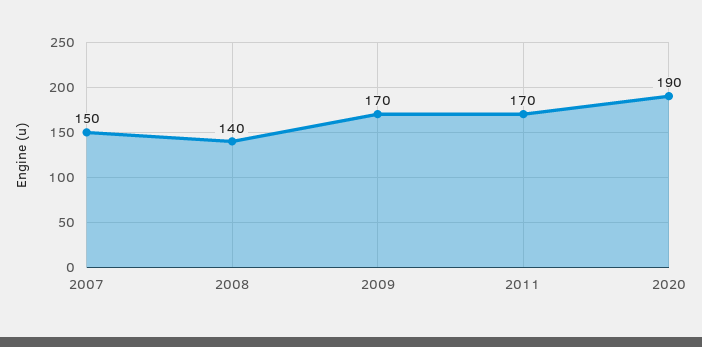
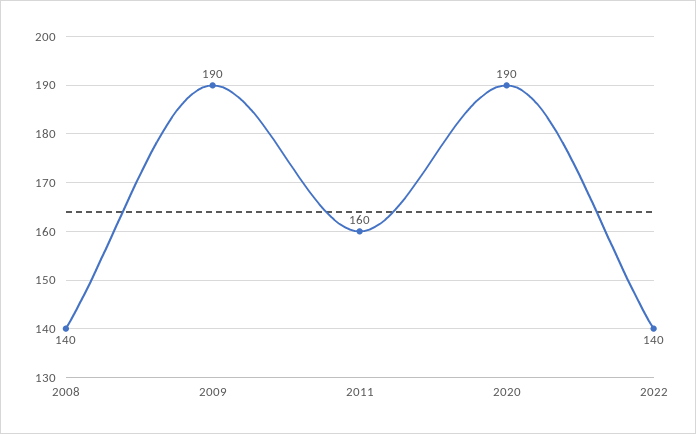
2007: 150 -> none
2009: 170 -> 190
2011: 170 -> 160
2022: none -> 140

